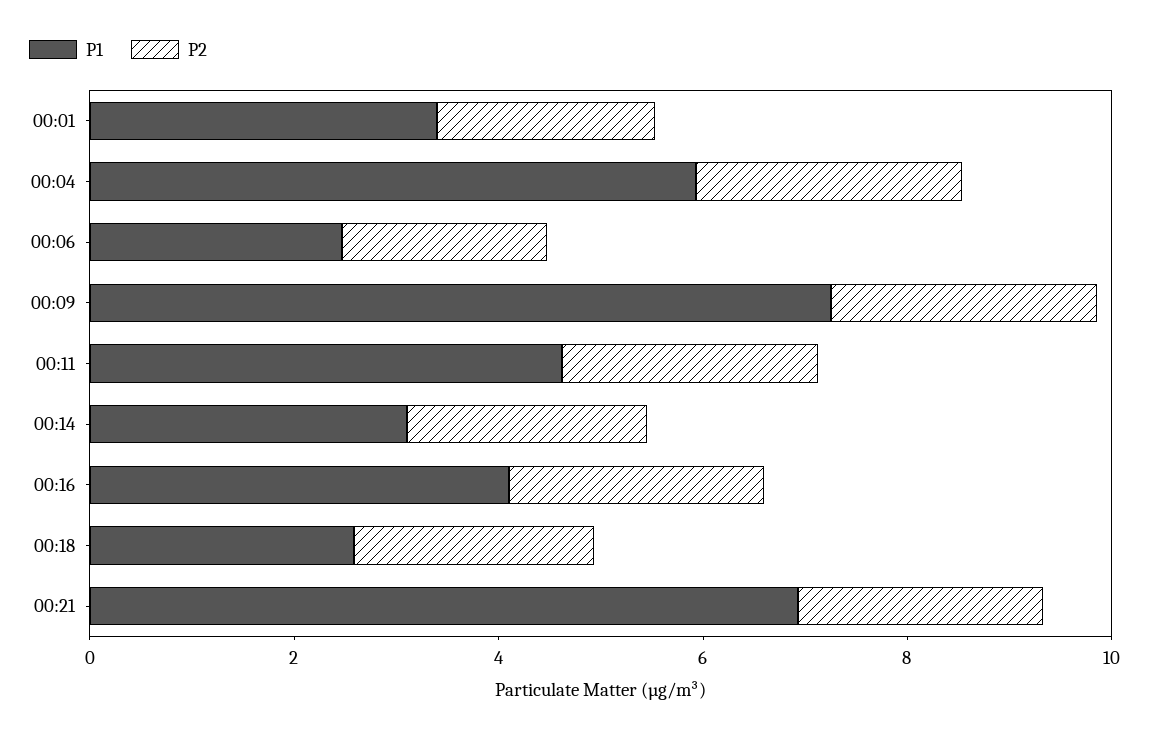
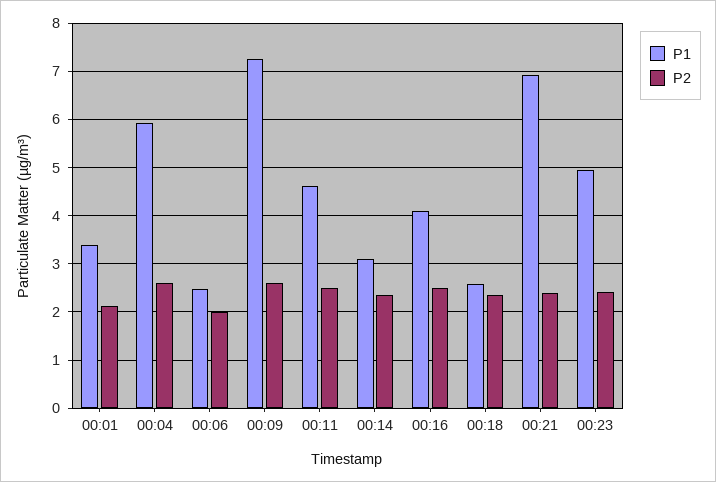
P1, 00:23: none -> 5
P2, 00:23: none -> 2.4

